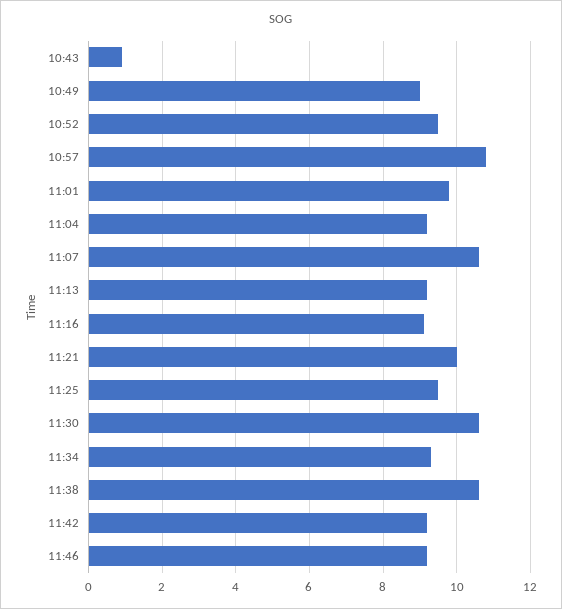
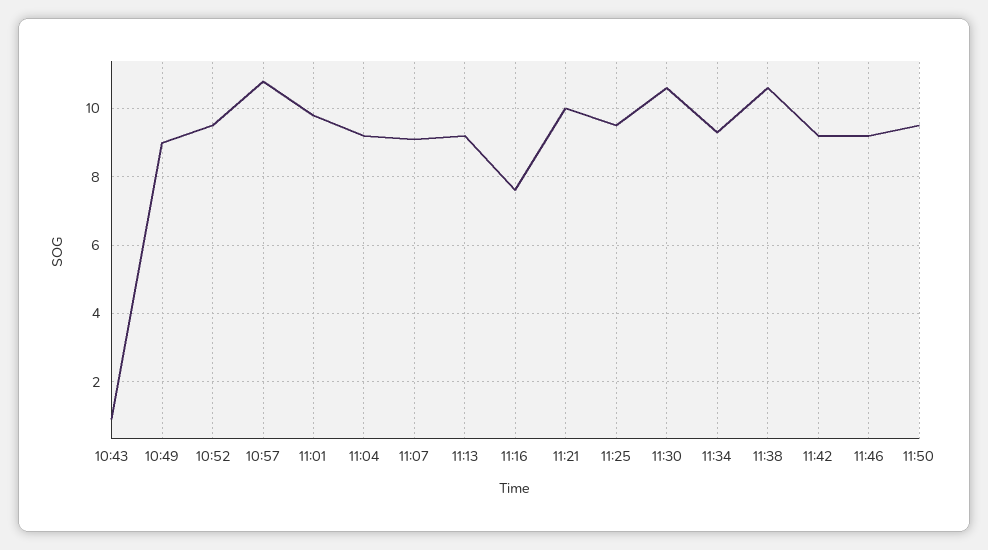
11:07: 10.5 -> 9
11:16: 9 -> 7.5
11:50: none -> 9.5

